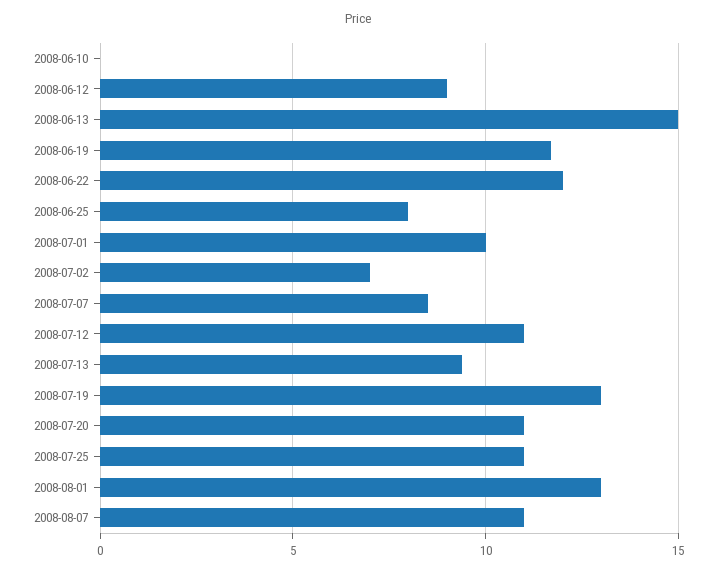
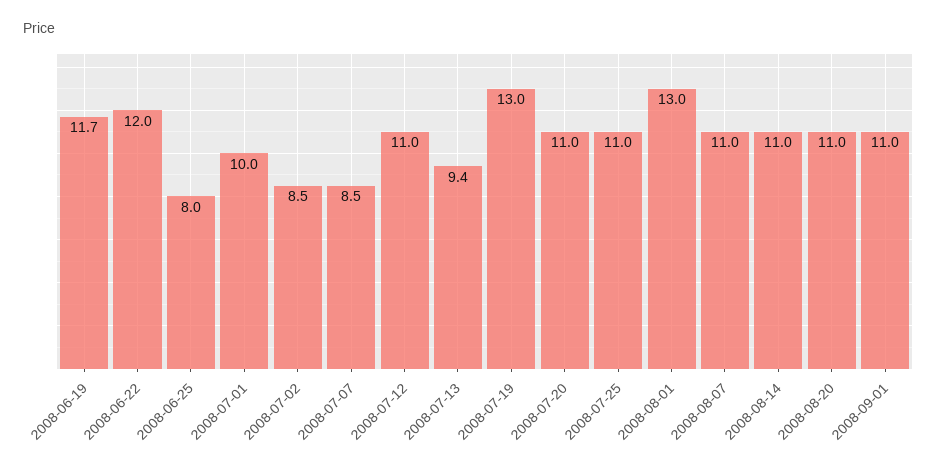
2008-06-10: 0 -> none
2008-06-12: 9 -> none
2008-06-13: 15 -> none
2008-07-02: 7 -> 8.5
2008-08-14: none -> 11
2008-08-20: none -> 11
2008-09-01: none -> 11

